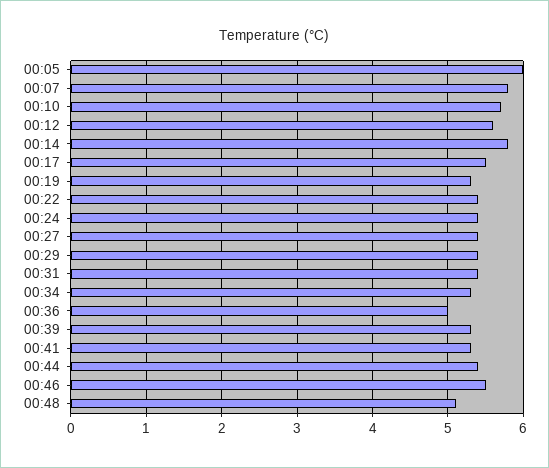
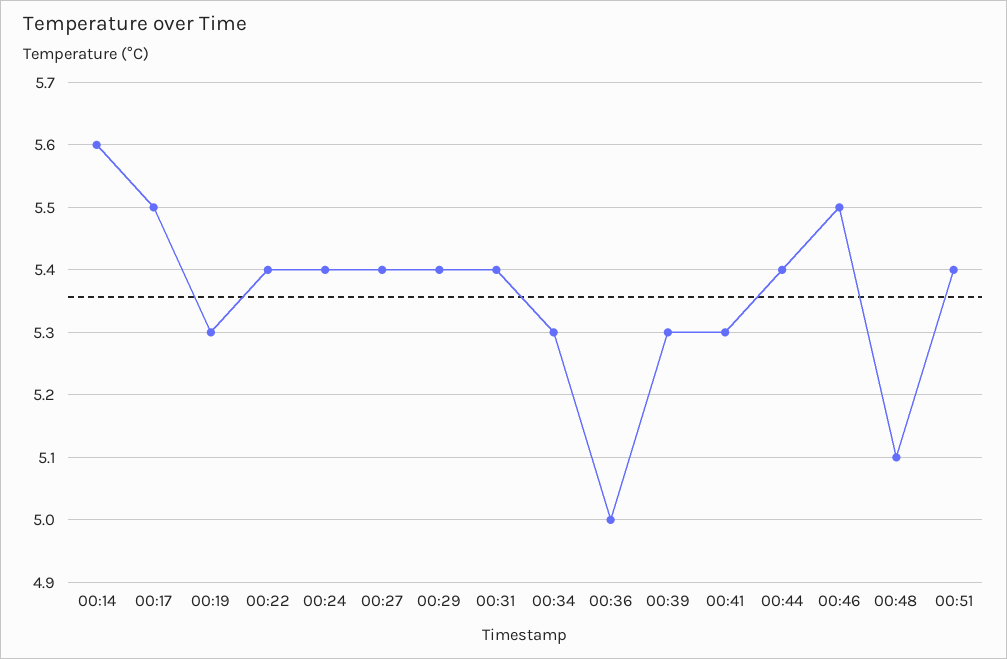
00:05: 6 -> none
00:07: 5.8 -> none
00:10: 5.7 -> none
00:12: 5.6 -> none
00:14: 5.8 -> 5.6
00:51: none -> 5.4

